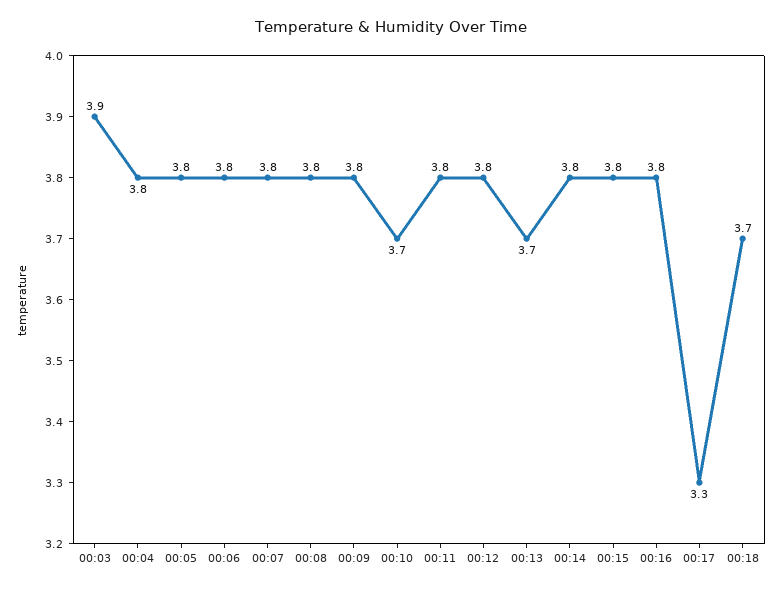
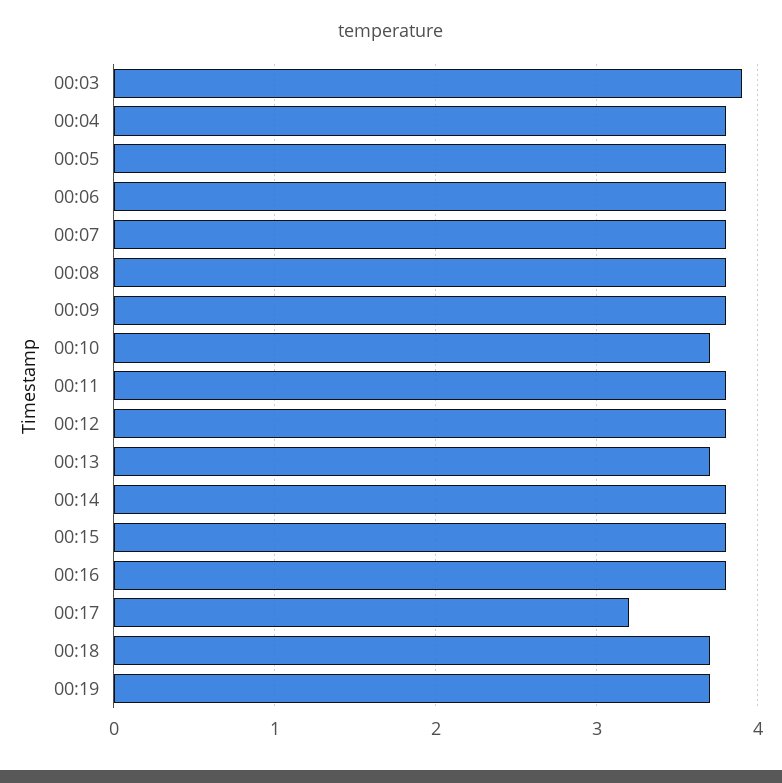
00:17: 3.3 -> 3.2
00:19: none -> 3.7

